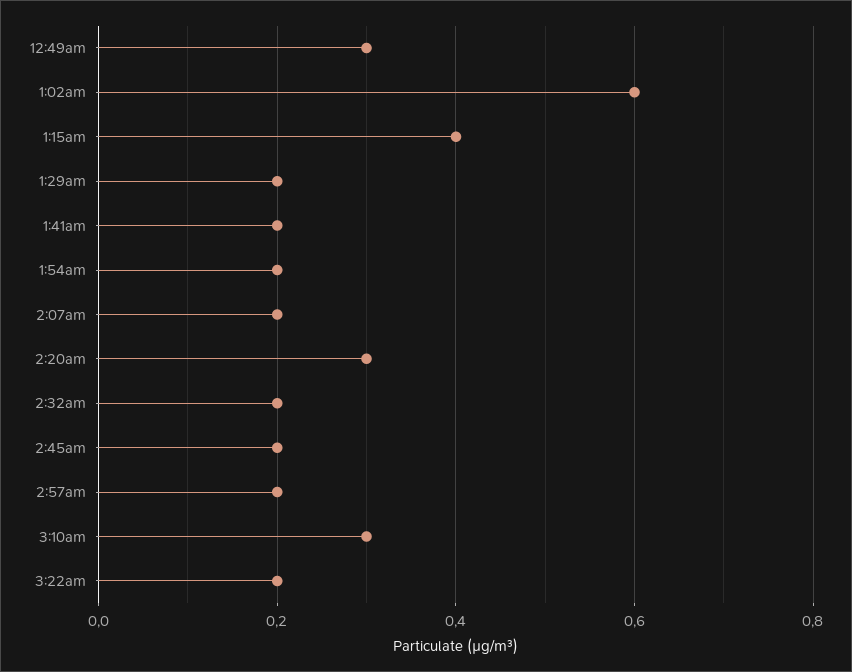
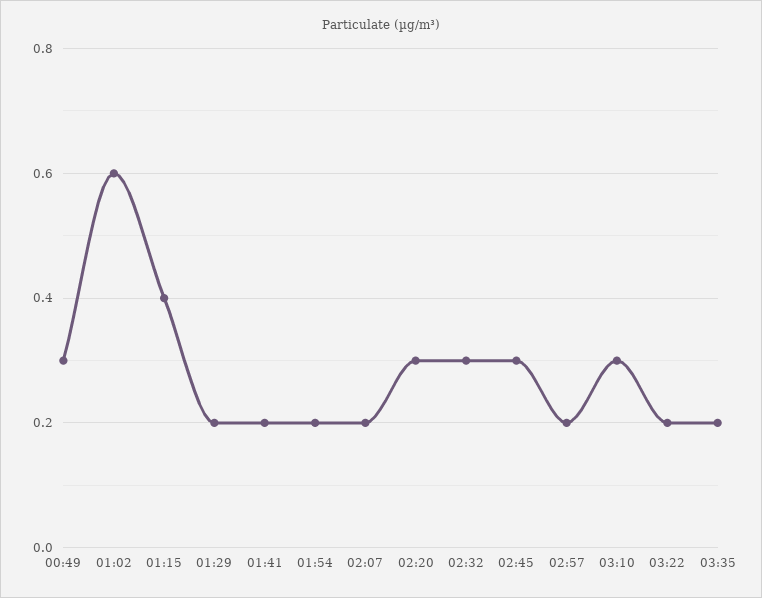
2:32am: 0.2 -> 0.3
2:45am: 0.2 -> 0.3
03:35: none -> 0.2

